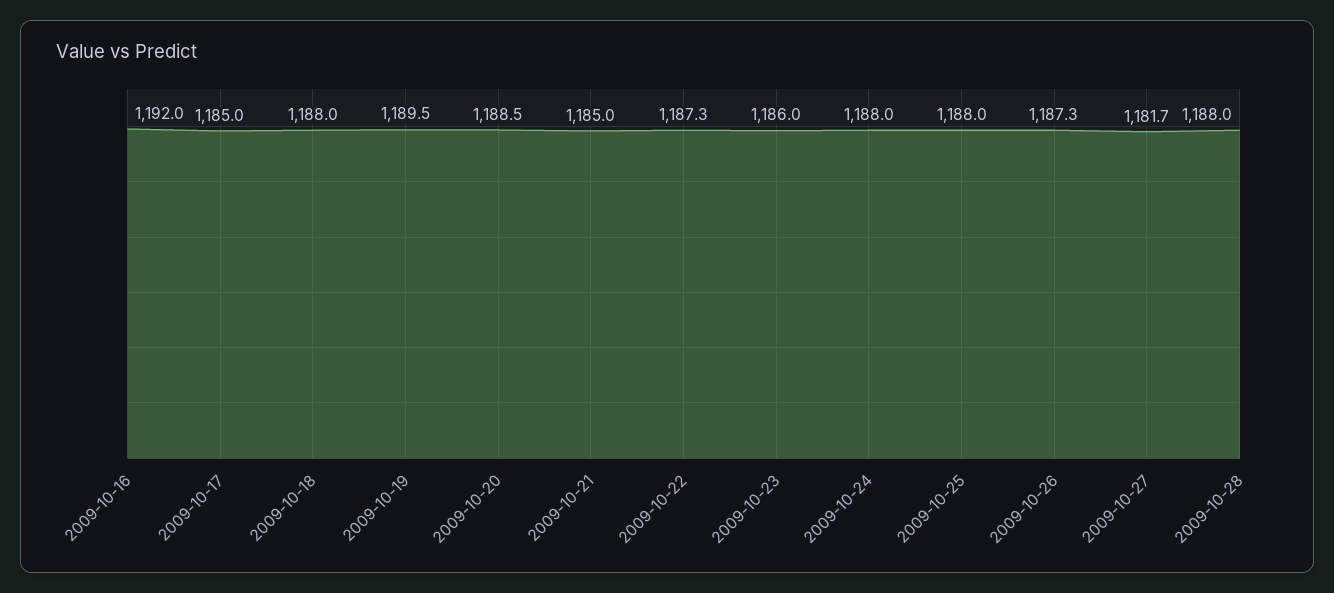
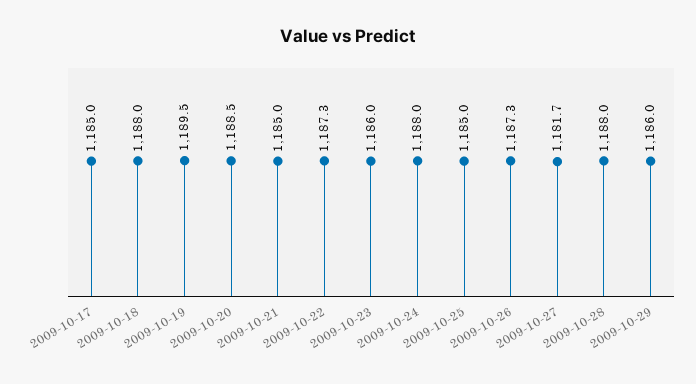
2009-10-16: 1192 -> none
2009-10-25: 1188 -> 1185
2009-10-29: none -> 1186

